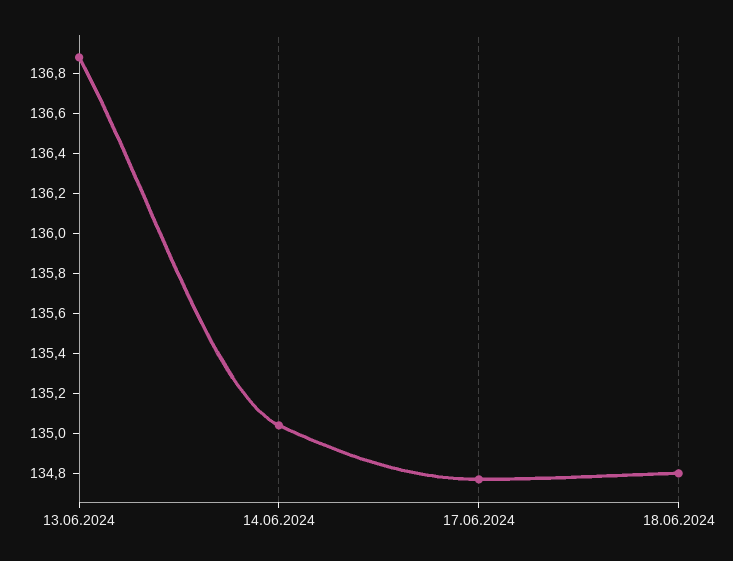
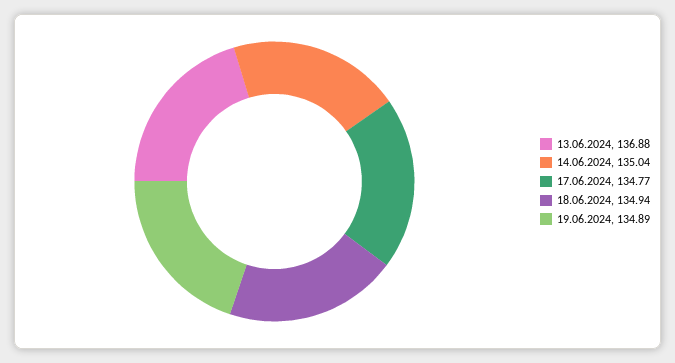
18.06.2024: 134.8 -> 134.94
19.06.2024: none -> 134.89

